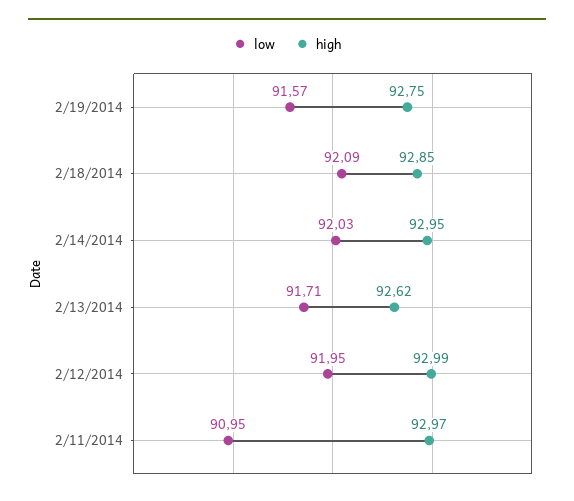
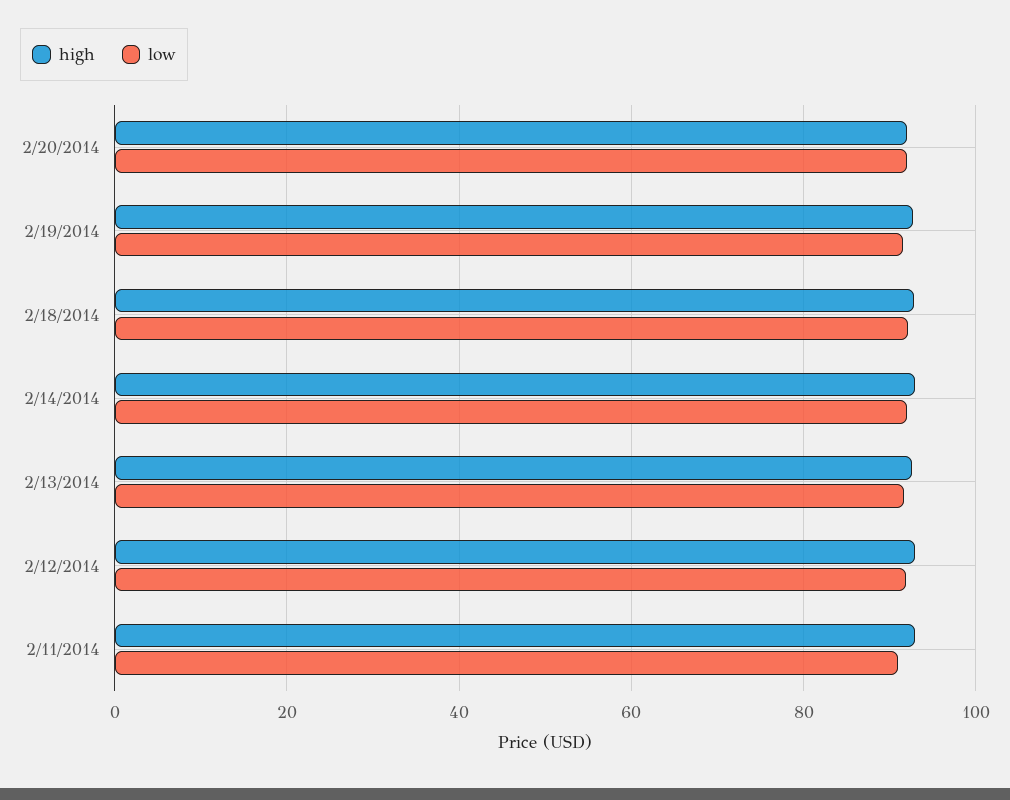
high, 2/20/2014: none -> 92
low, 2/20/2014: none -> 92

